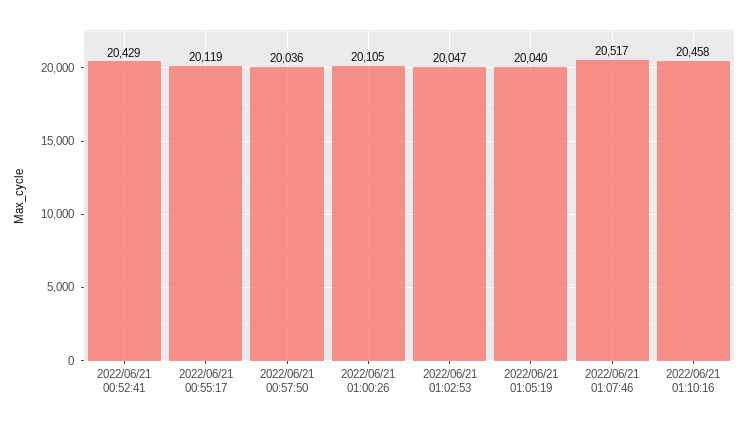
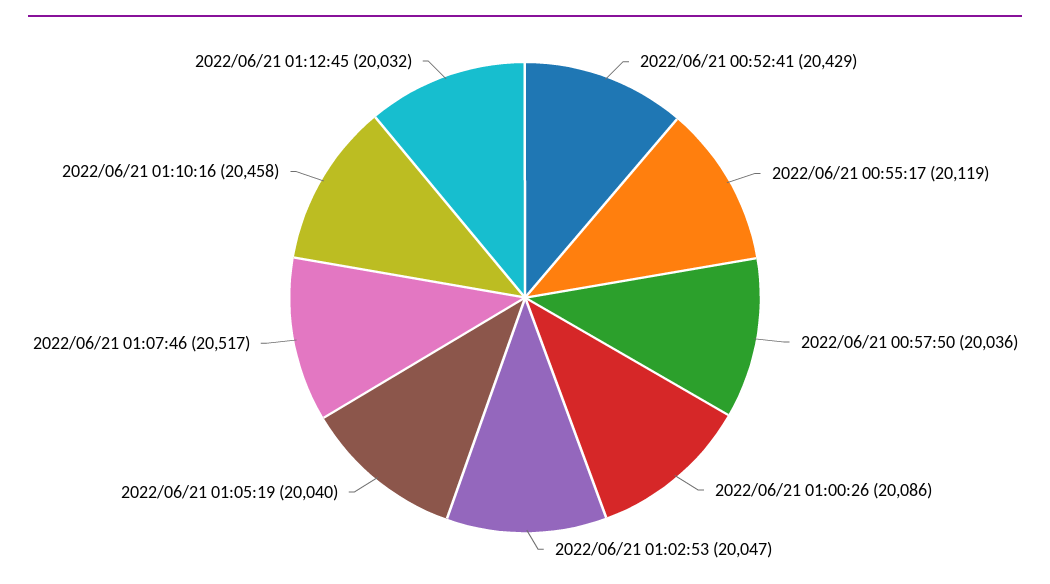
2022/06/21 01:00:26: 20105 -> 20086
2022/06/21 01:12:45: none -> 20032

